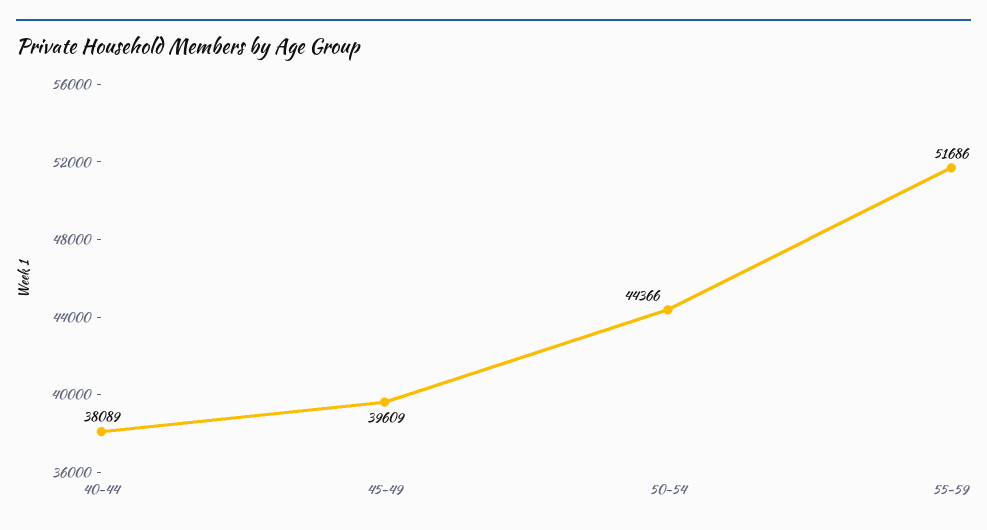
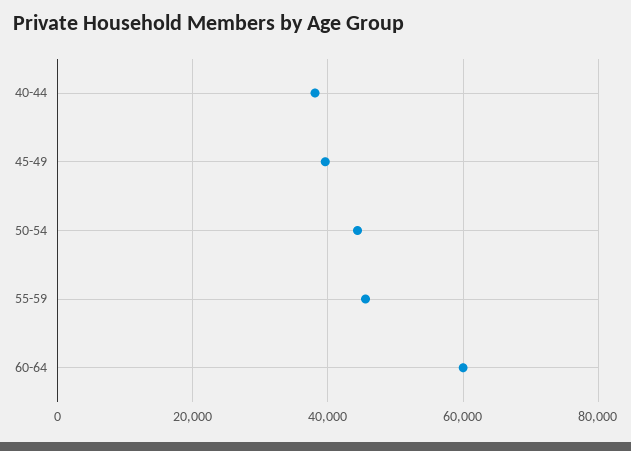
55-59: 51686 -> 46000
60-64: none -> 60000

